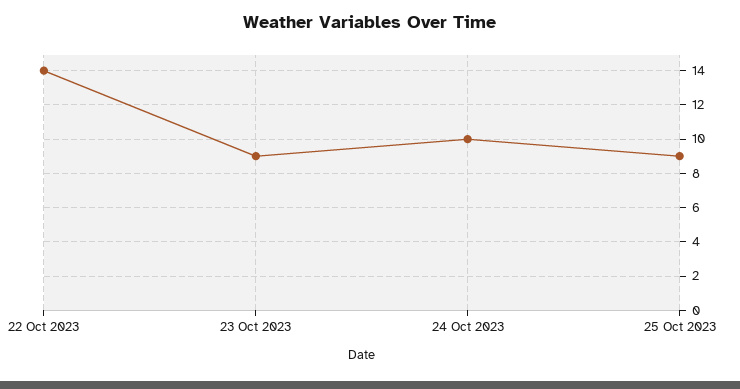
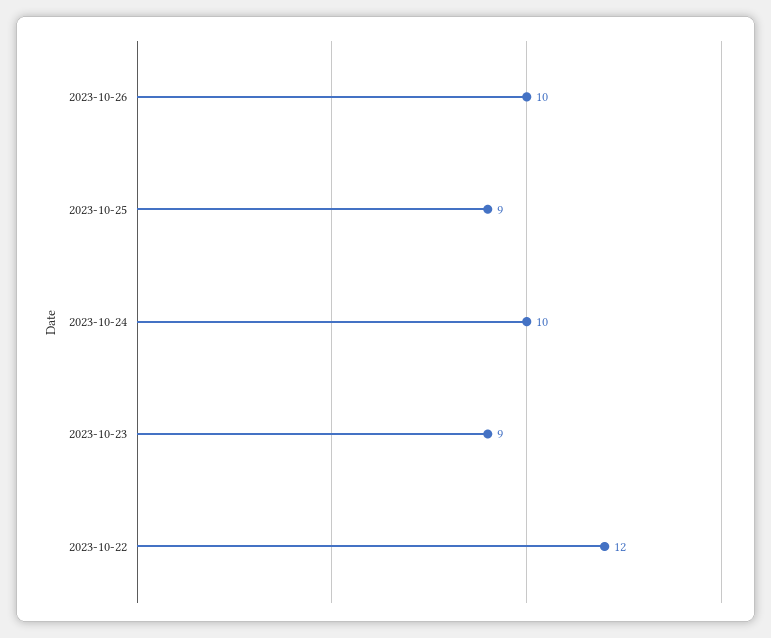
22 Oct 2023: 14 -> 12
2023-10-26: none -> 10

